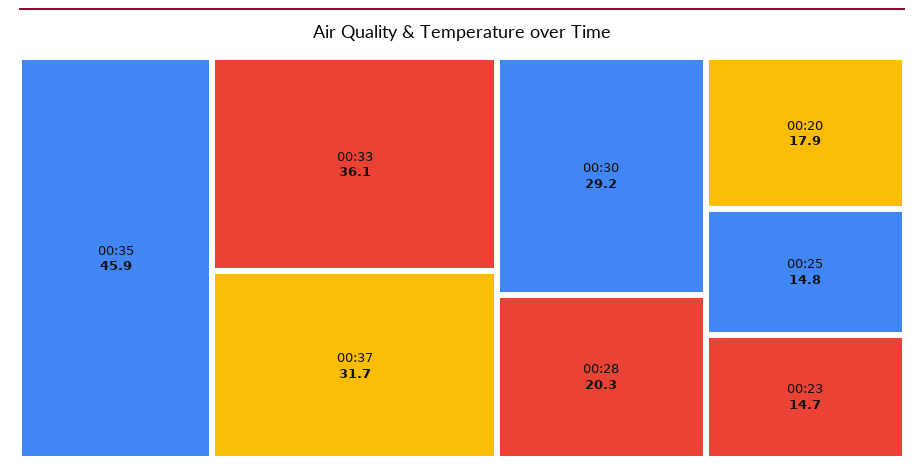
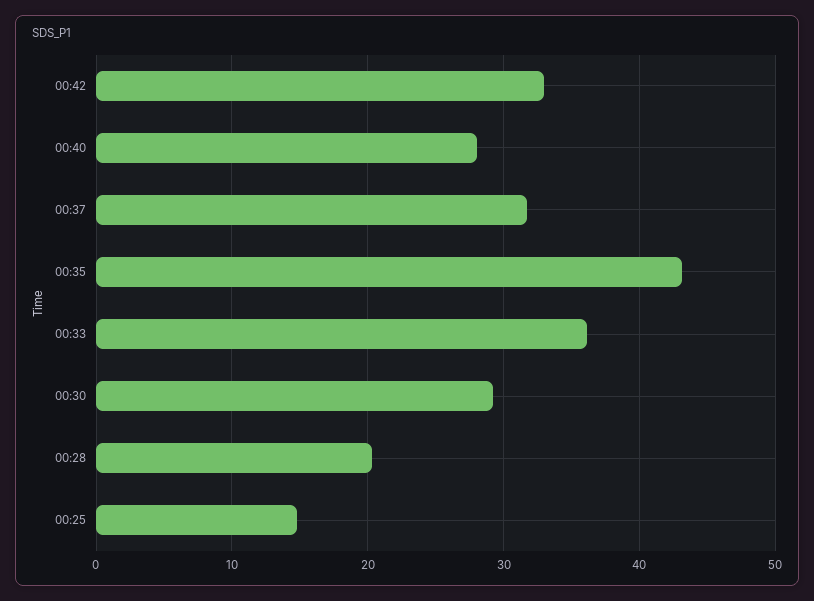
00:35: 45.9 -> 43
00:20: 17.9 -> none
00:23: 14.7 -> none
00:42: none -> 33
00:40: none -> 28

